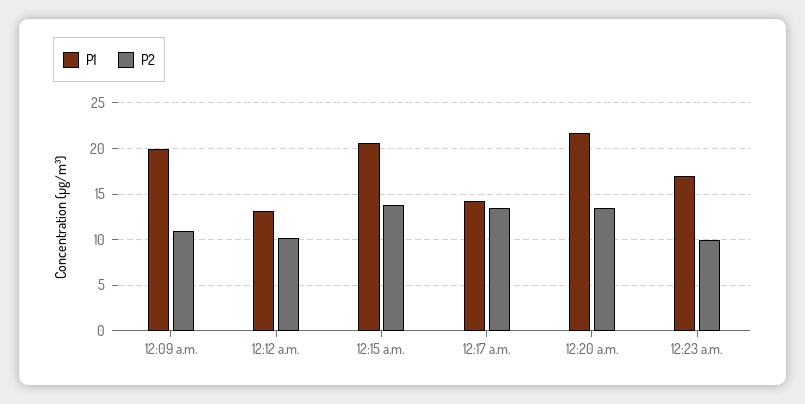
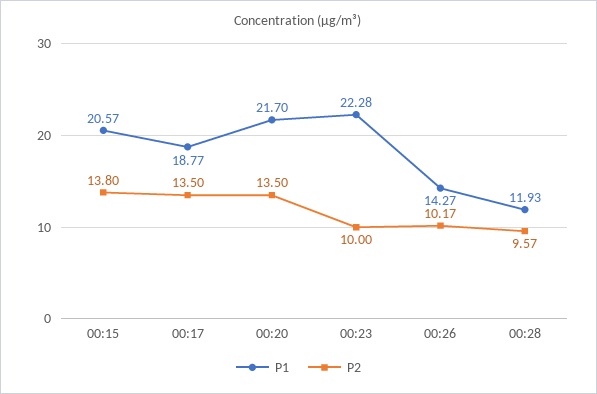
P1, 12:09 a.m.: 20 -> none
P2, 12:09 a.m.: 11 -> none
P1, 12:12 a.m.: 13 -> none
P2, 12:12 a.m.: 10 -> none
P1, 12:17 a.m.: 14 -> 18.77
P1, 12:23 a.m.: 17 -> 22.28
P1, 00:26: none -> 14.27
P2, 00:26: none -> 10.17
P1, 00:28: none -> 11.93
P2, 00:28: none -> 9.57

